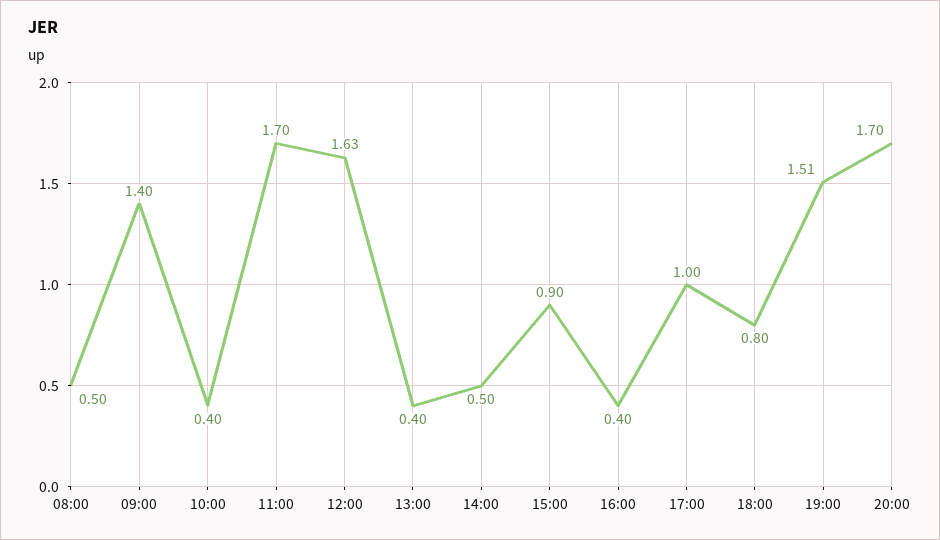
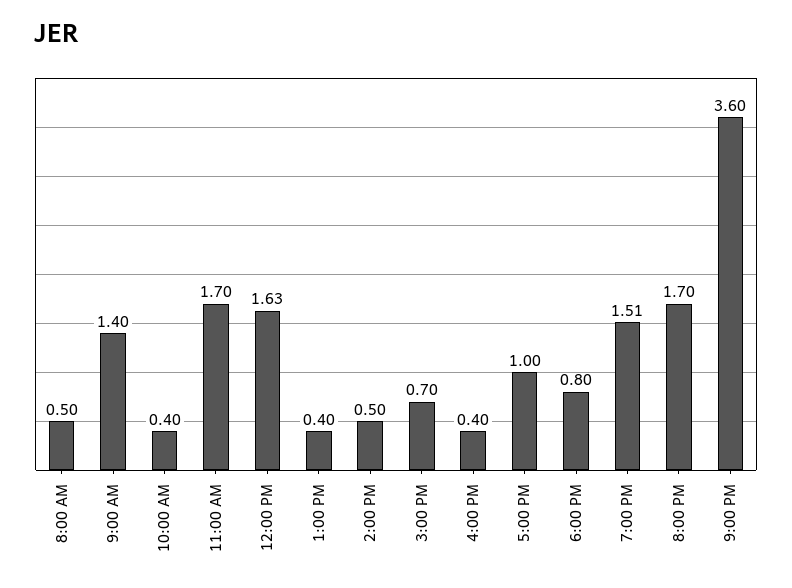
15:00: 0.9 -> 0.7
9:00 PM: none -> 3.6

